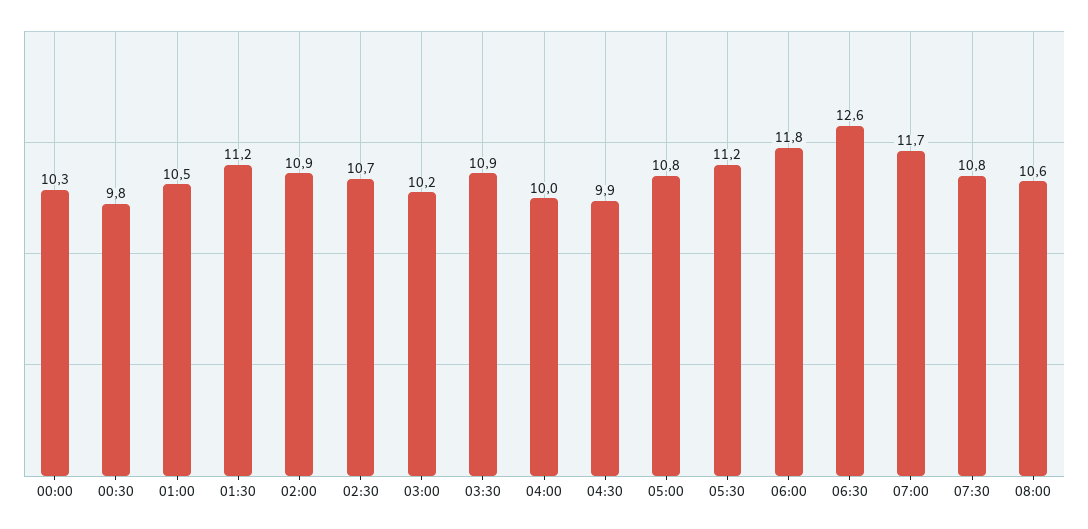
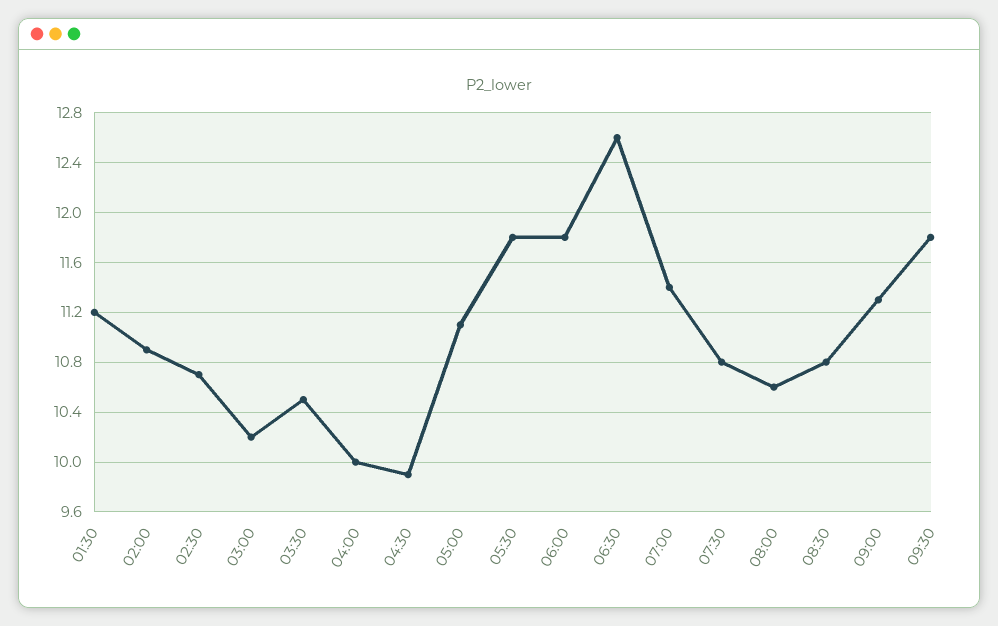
00:00: 10.3 -> none
00:30: 9.8 -> none
01:00: 10.5 -> none
03:30: 10.9 -> 10.5
05:00: 10.8 -> 11.1
05:30: 11.2 -> 11.8
07:00: 11.7 -> 11.4
08:30: none -> 10.8
09:00: none -> 11.3
09:30: none -> 11.8

